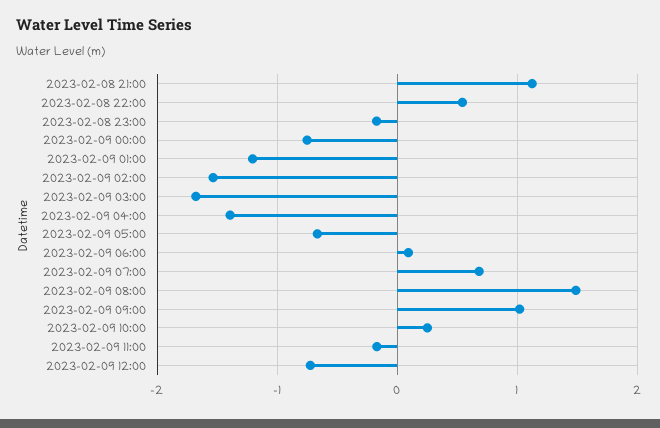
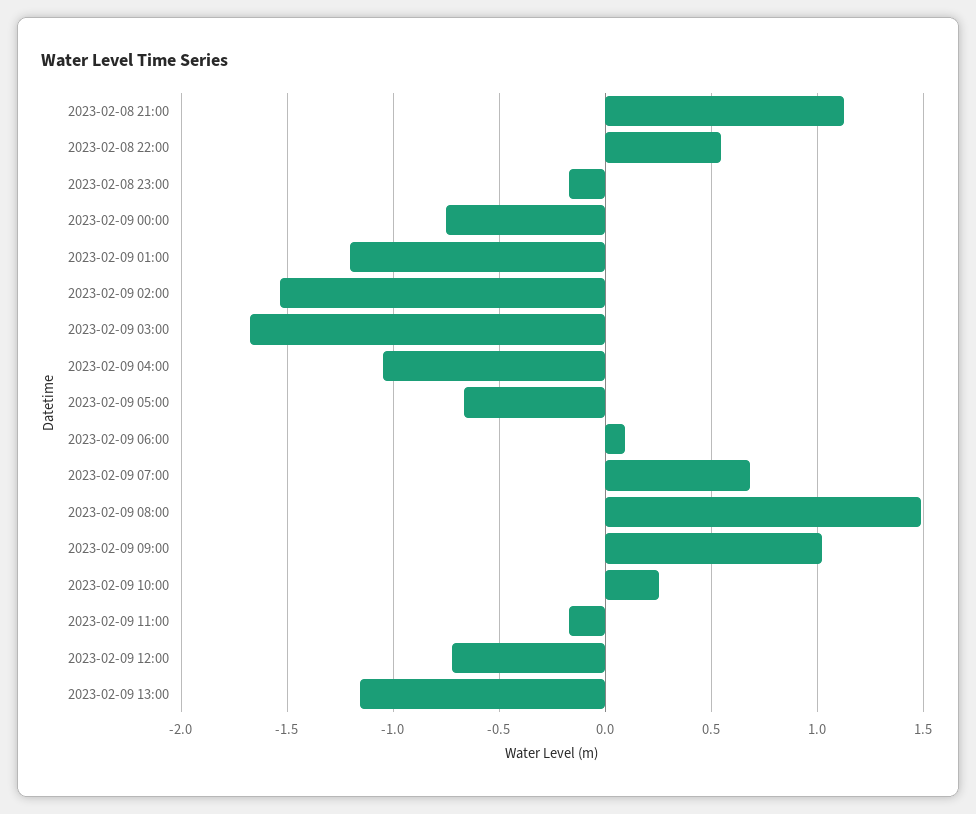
2023-02-09 04:00: -1.4 -> -1.05
2023-02-09 13:00: none -> -1.15

